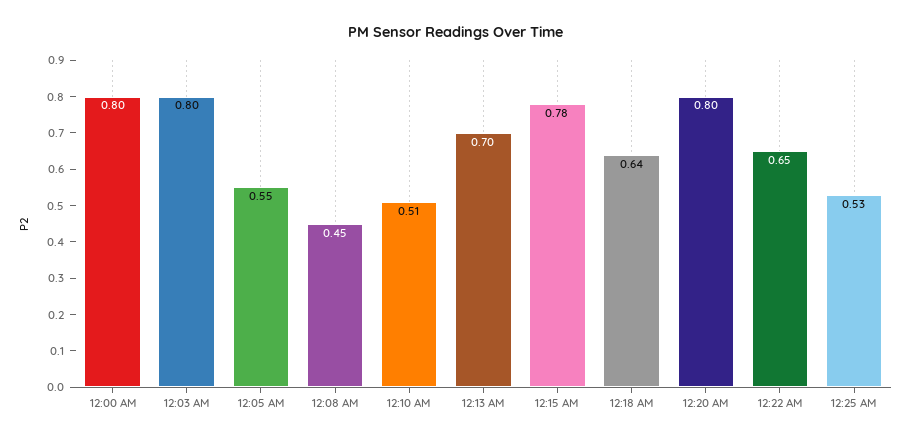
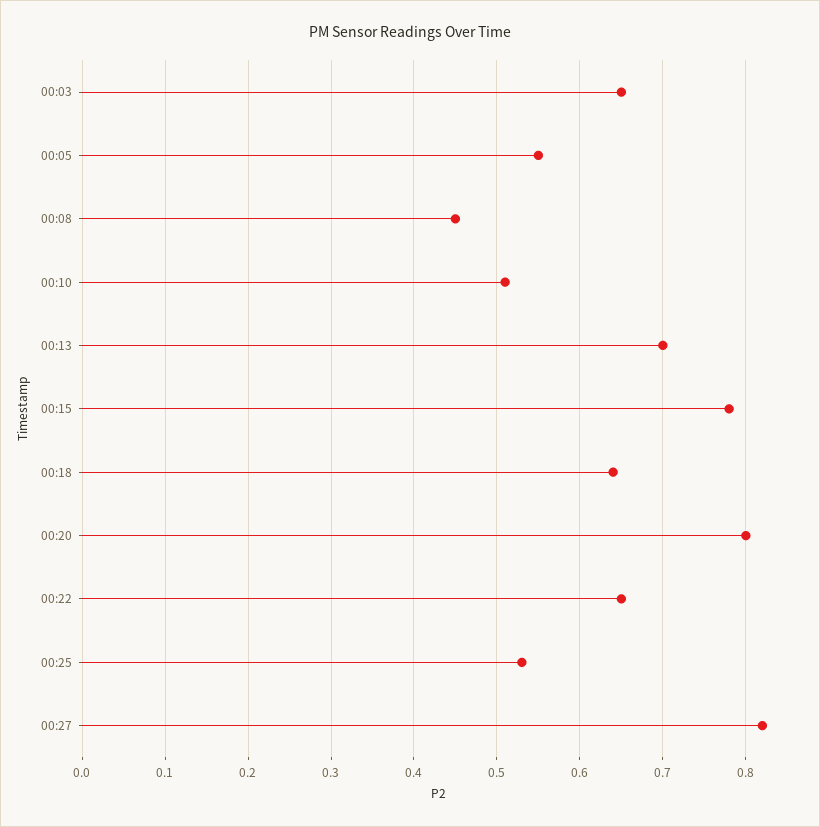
12:00 AM: 0.8 -> none
12:03 AM: 0.8 -> 0.65
00:27: none -> 0.82

